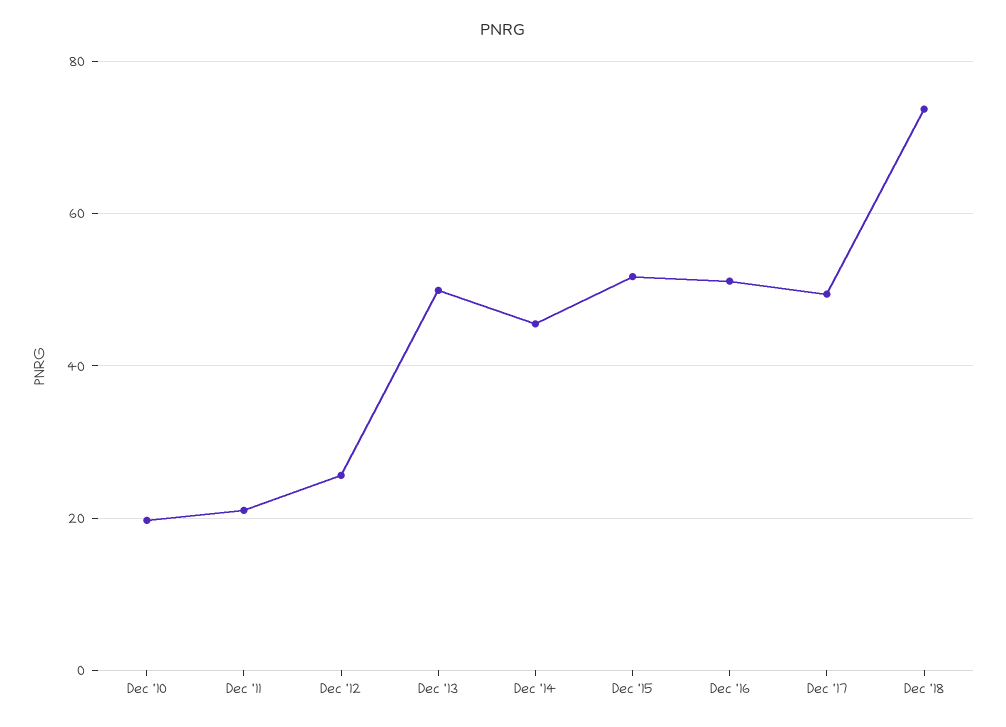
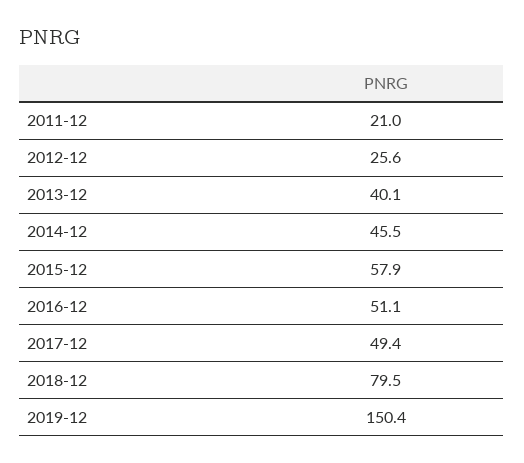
Dec '10: 20 -> none
Dec '13: 50 -> 40.1
Dec '15: 52 -> 57.9
Dec '18: 74 -> 79.5
2019-12: none -> 150.4

